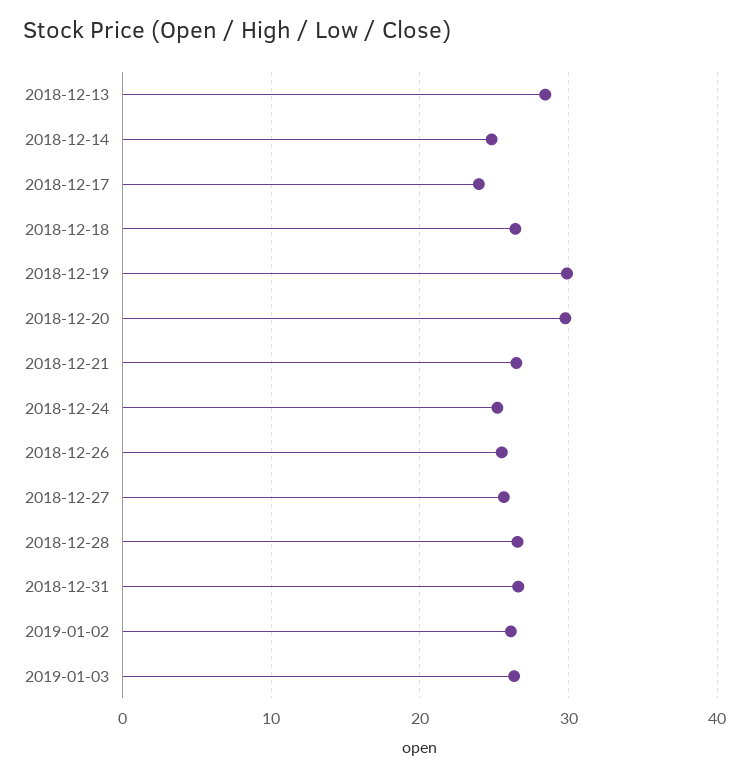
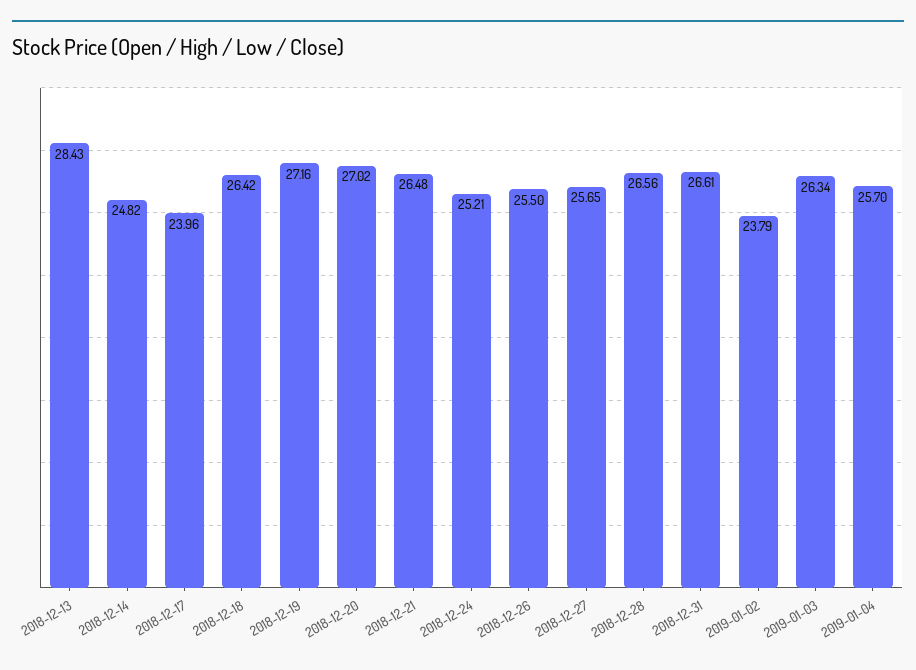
2018-12-19: 30 -> 27.16
2018-12-20: 30 -> 27.02
2019-01-02: 26 -> 23.79
2019-01-04: none -> 25.7

